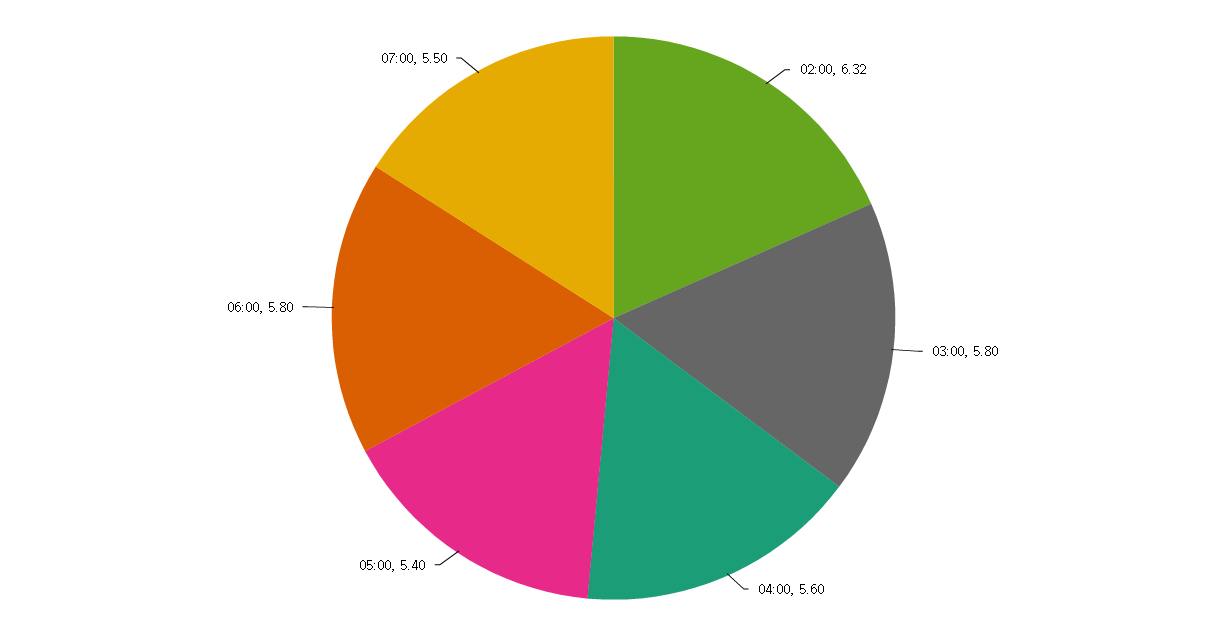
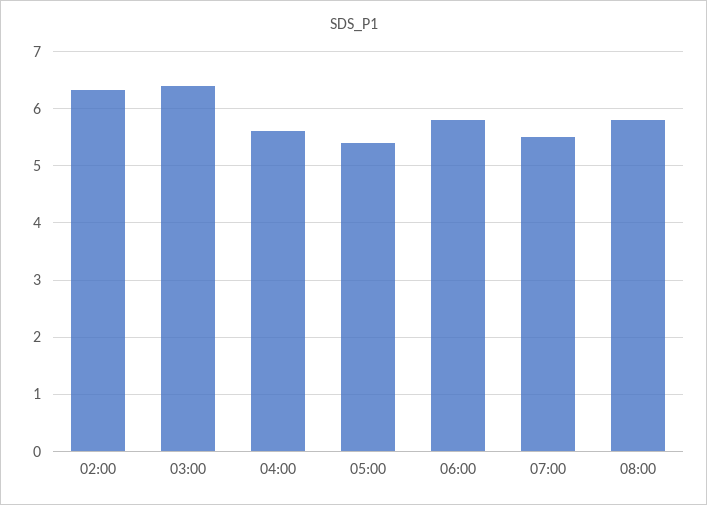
03:00: 5.8 -> 6.4
08:00: none -> 5.8

